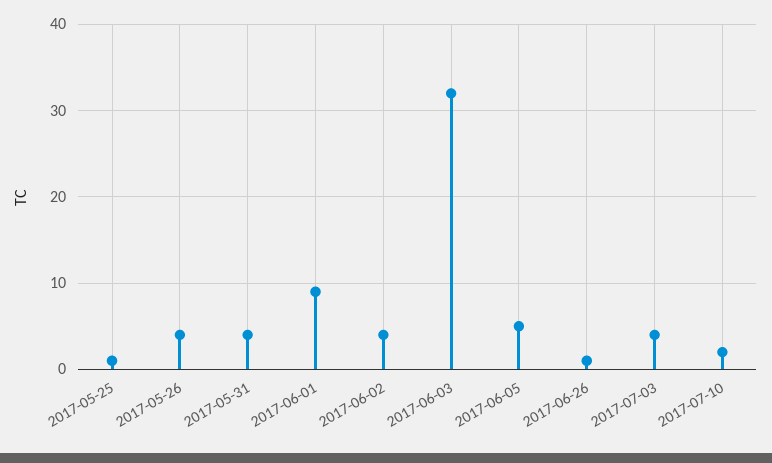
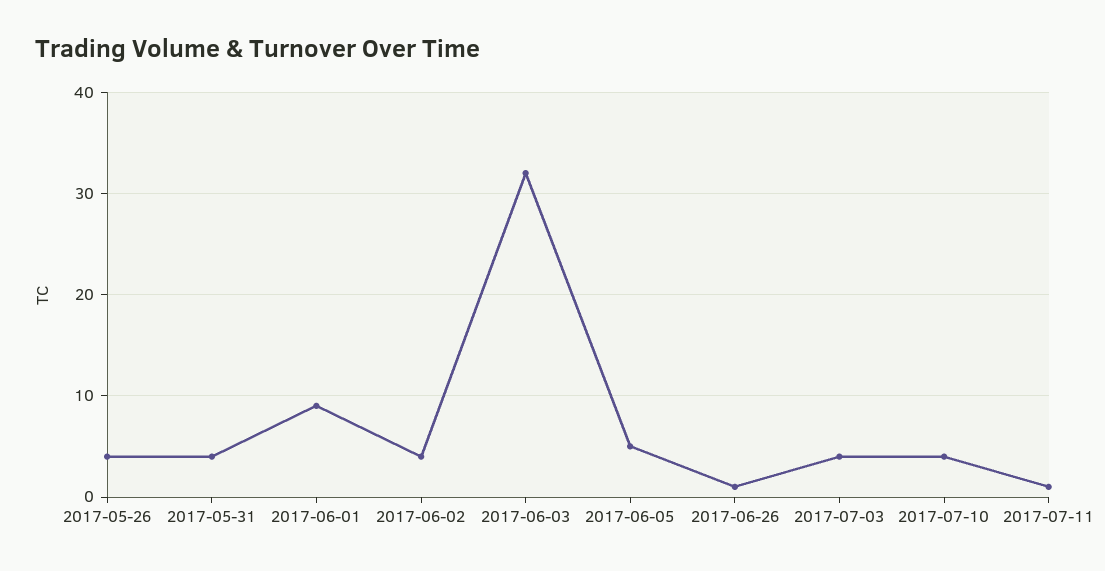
2017-05-25: 1 -> none
2017-07-10: 2 -> 4
2017-07-11: none -> 1

